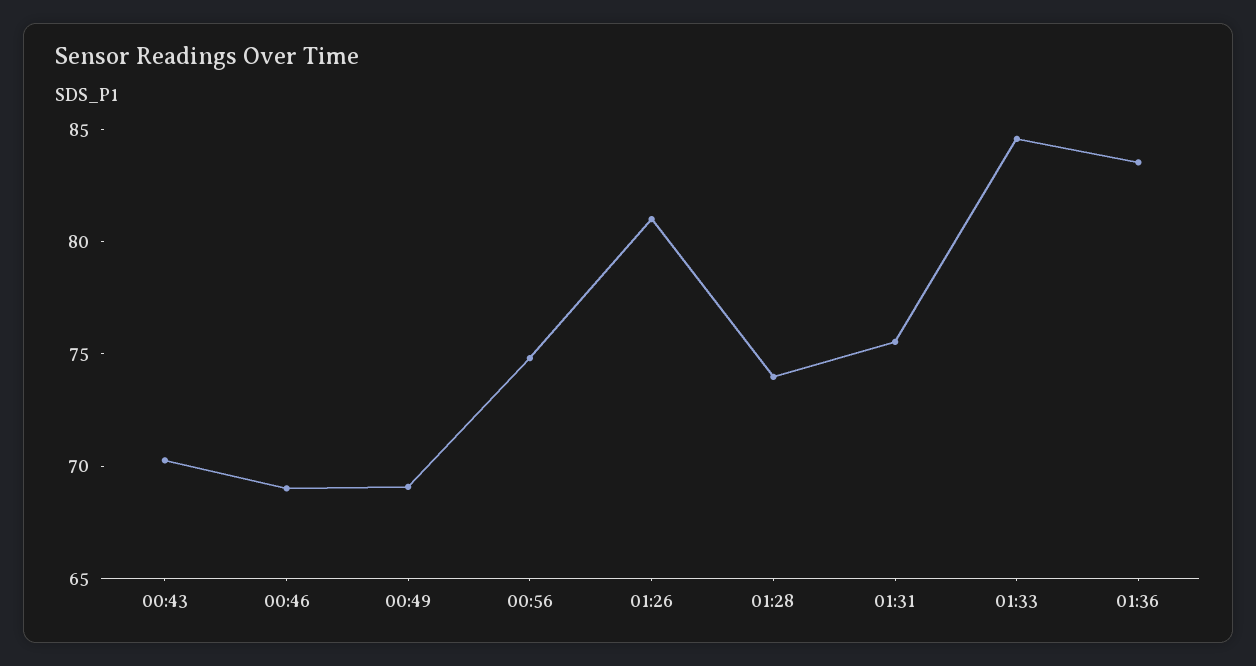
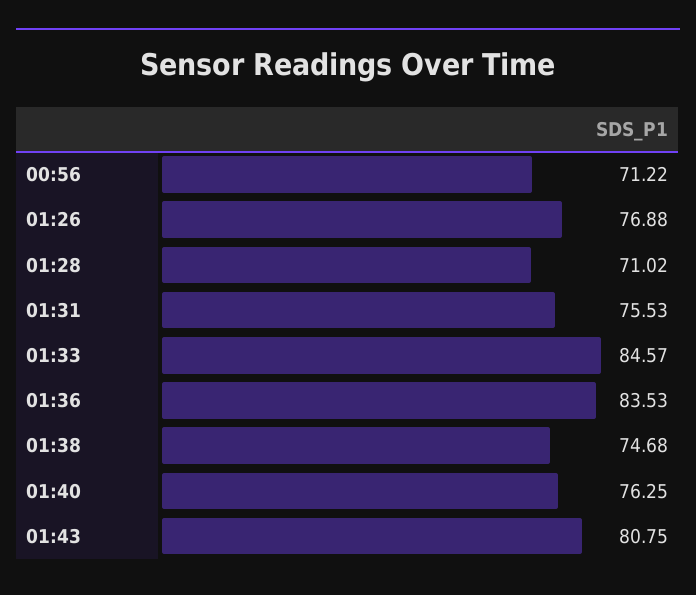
00:43: 70 -> none
00:46: 69 -> none
00:49: 69 -> none
00:56: 75 -> 71.22
01:26: 81 -> 76.88
01:28: 74 -> 71.02
01:38: none -> 74.68
01:40: none -> 76.25
01:43: none -> 80.75

